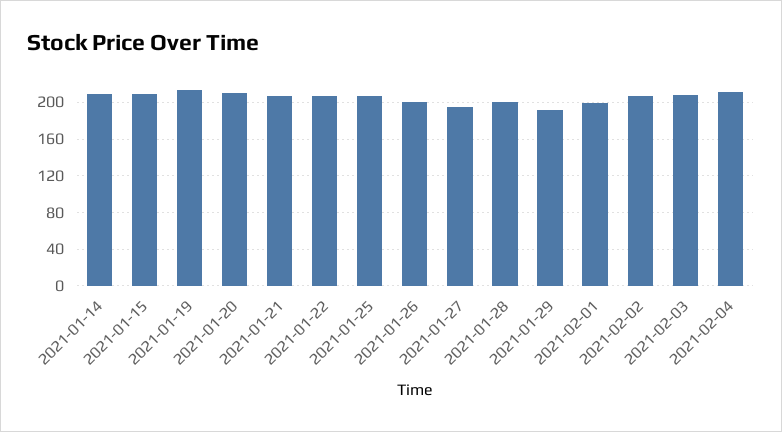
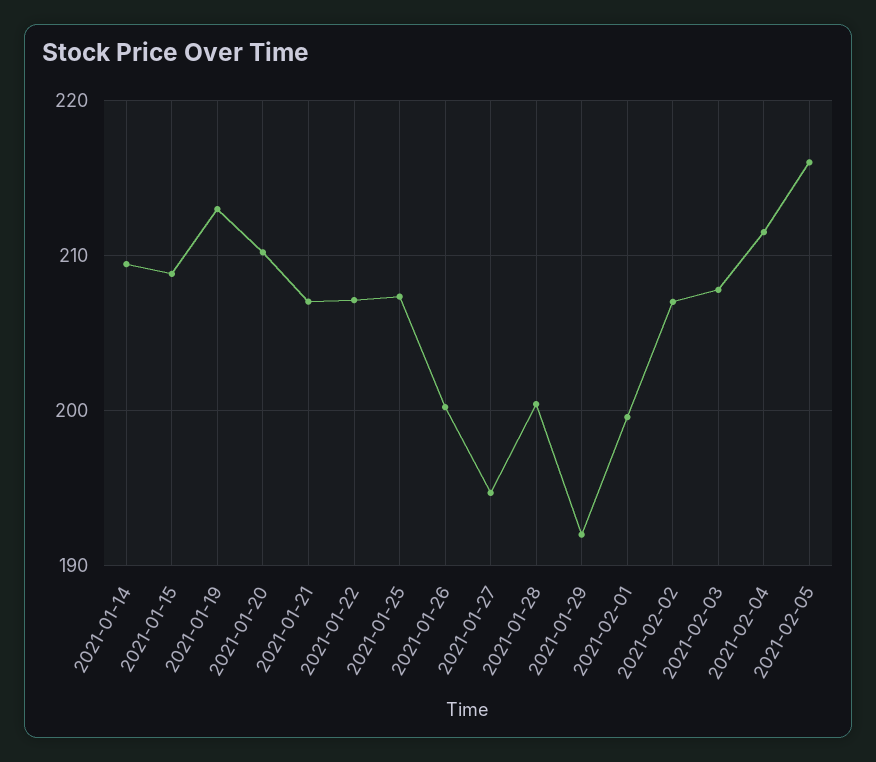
2021-02-05: none -> 216

